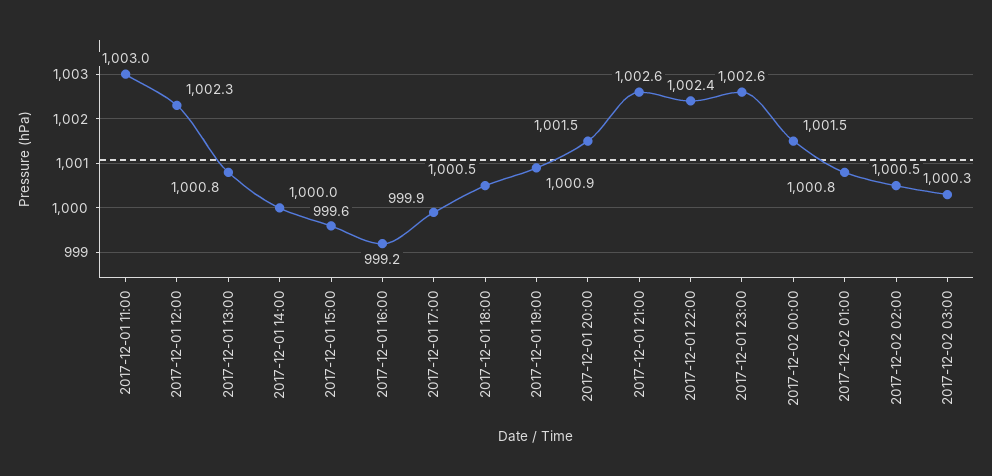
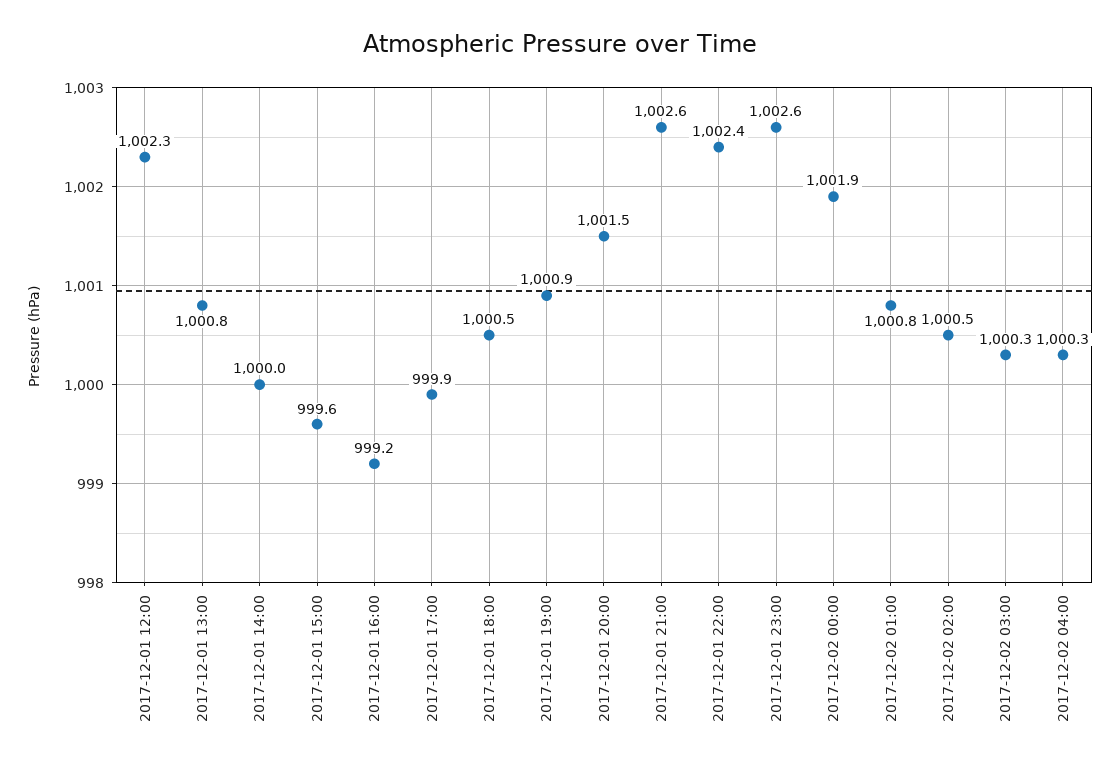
2017-12-01 11:00: 1003 -> none
2017-12-02 00:00: 1001.5 -> 1001.9
2017-12-02 04:00: none -> 1000.3

